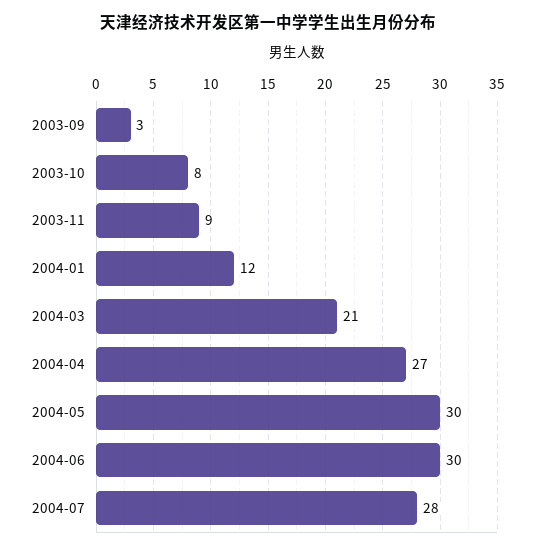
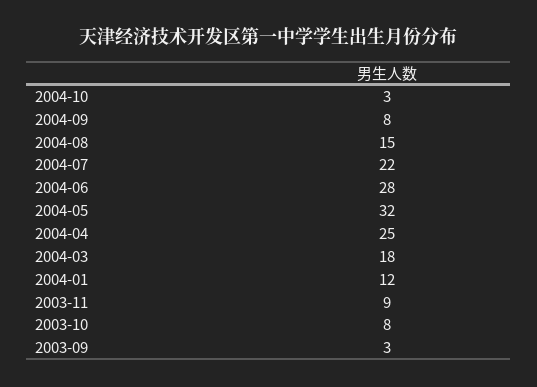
2004-03: 21 -> 18
2004-04: 27 -> 25
2004-05: 30 -> 32
2004-06: 30 -> 28
2004-07: 28 -> 22
2004-10: none -> 3
2004-09: none -> 8
2004-08: none -> 15

